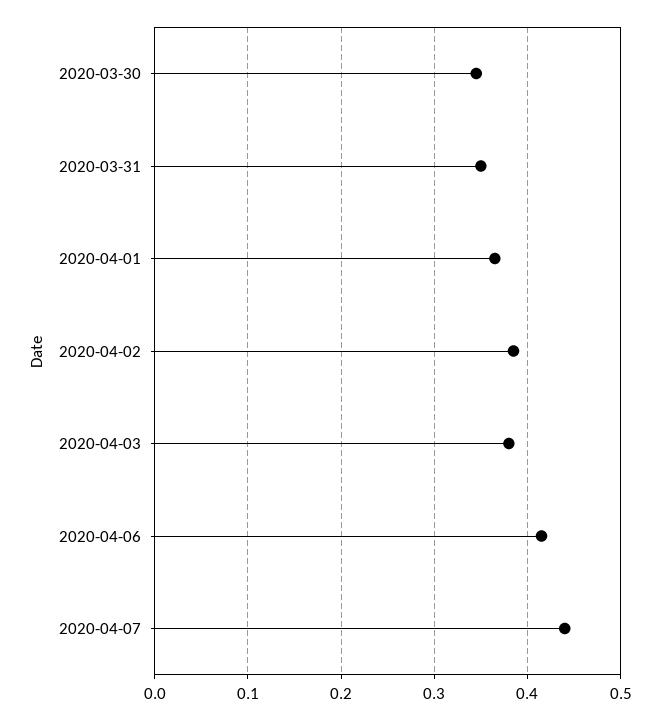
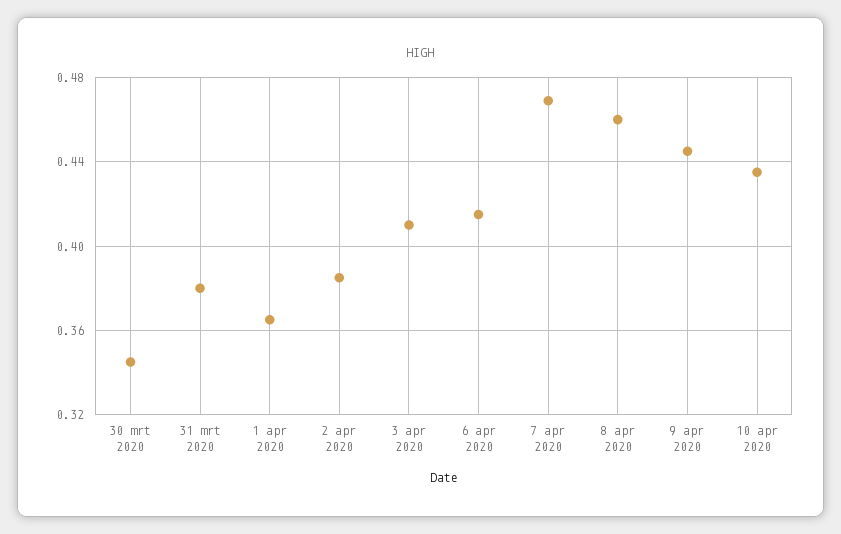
2020-03-31: 0.35 -> 0.38
2020-04-03: 0.38 -> 0.41
2020-04-07: 0.44 -> 0.47
8 apr 2020: none -> 0.46
9 apr 2020: none -> 0.445
10 apr 2020: none -> 0.435

